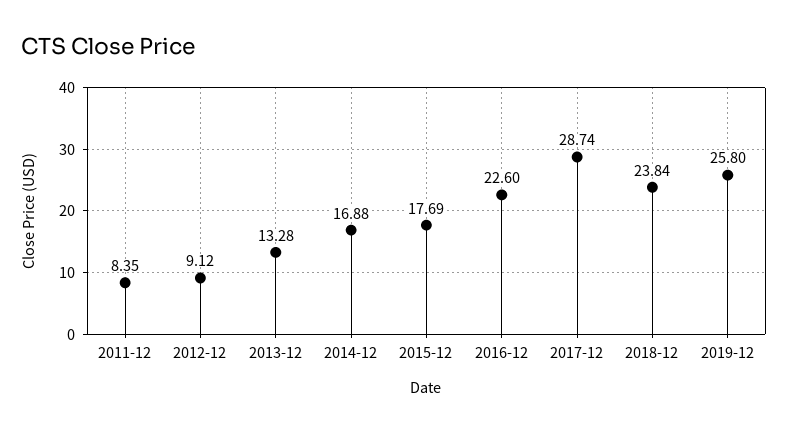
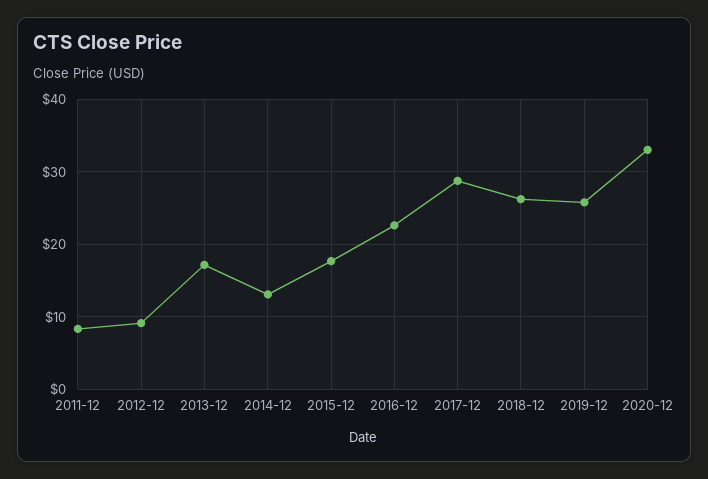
2013-12: 13.28 -> 17
2014-12: 16.88 -> 13
2018-12: 23.84 -> 26
2020-12: none -> 33

